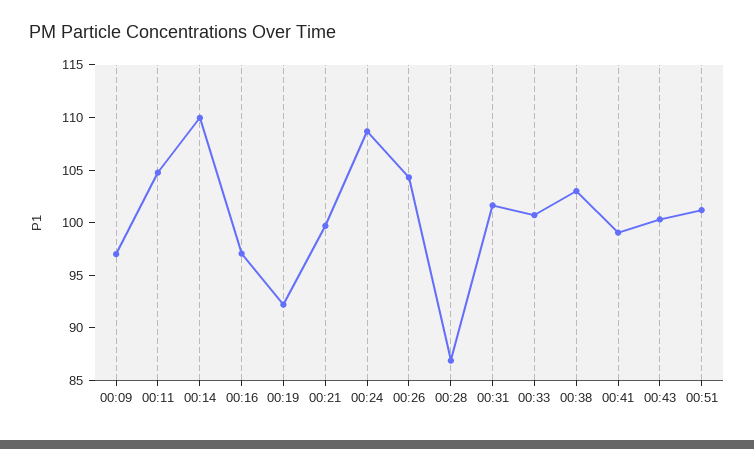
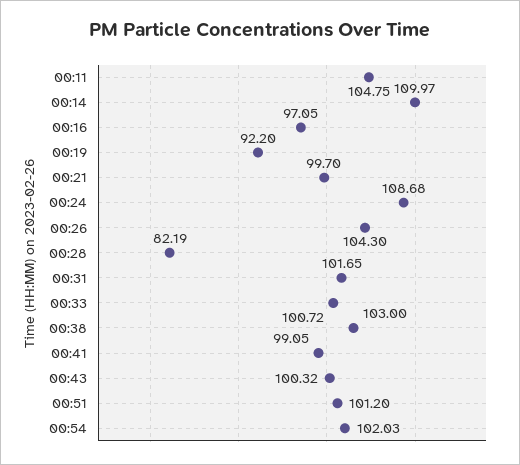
00:09: 97 -> none
00:28: 87 -> 82.19
00:54: none -> 102.03

